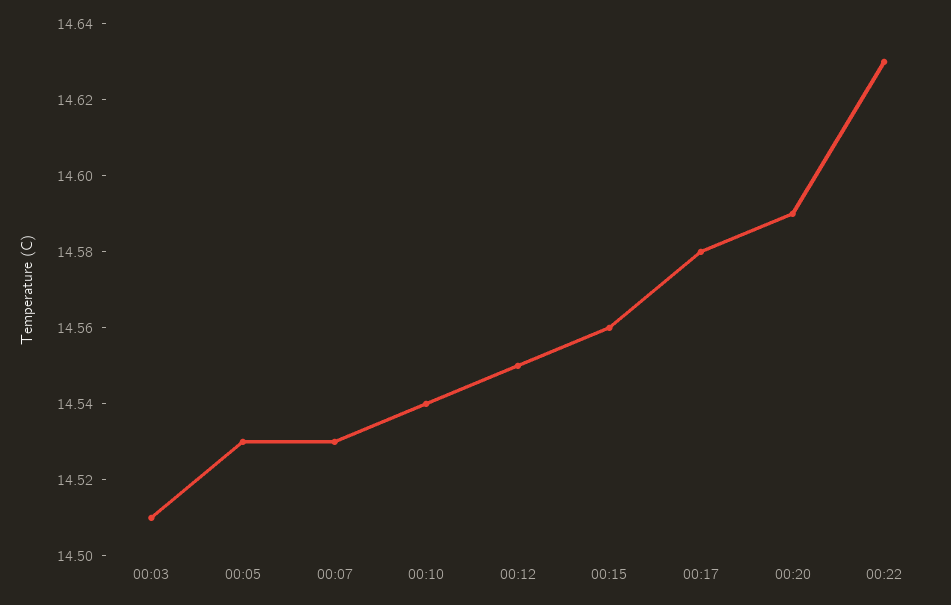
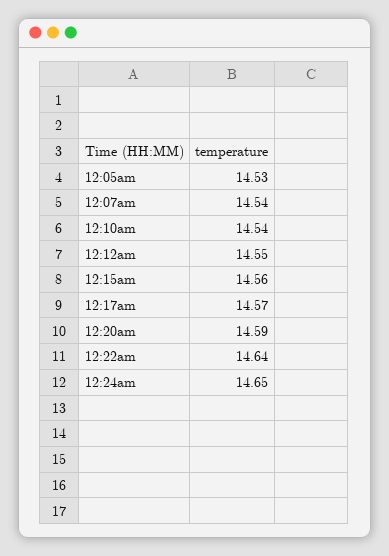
00:03: 14.51 -> none
00:07: 14.53 -> 14.54
00:17: 14.58 -> 14.57
00:22: 14.63 -> 14.64
12:24am: none -> 14.65

